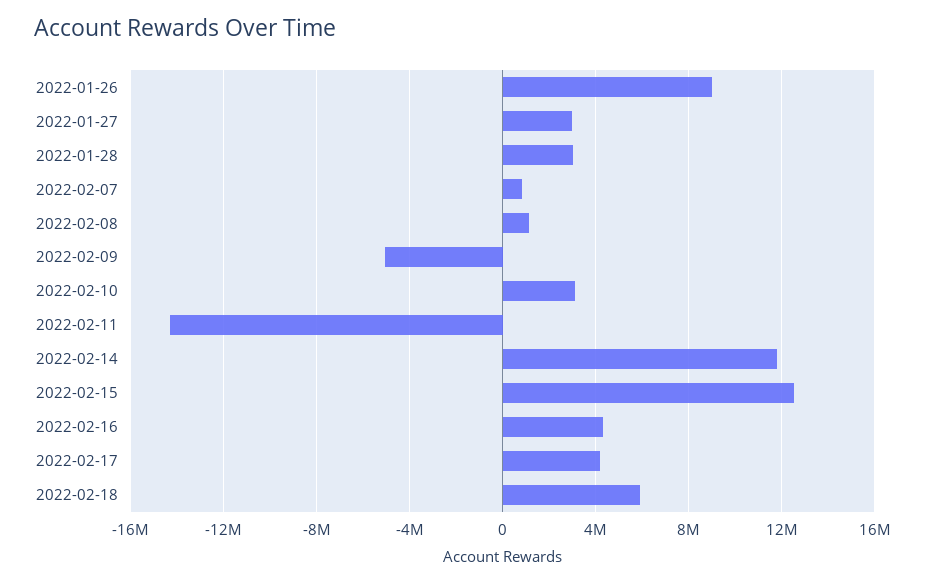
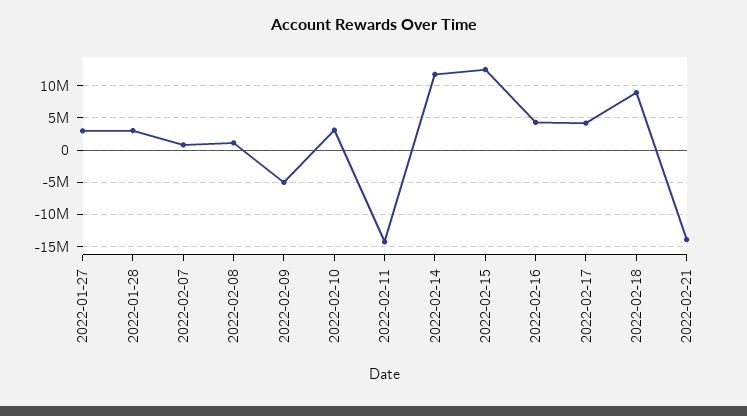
2022-01-26: 9000000 -> none
2022-02-18: 6000000 -> 9000000
2022-02-21: none -> -14000000

